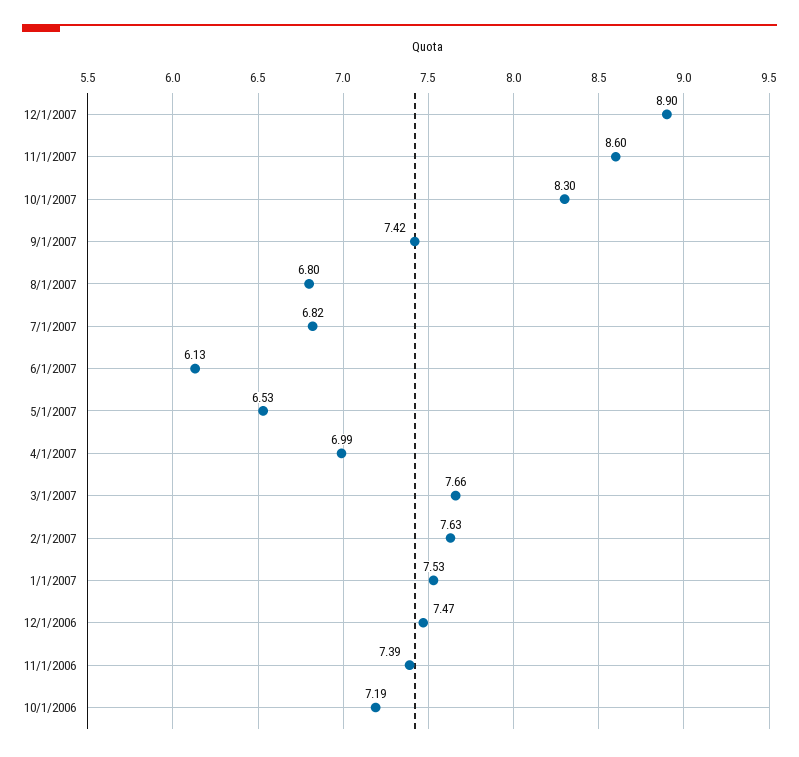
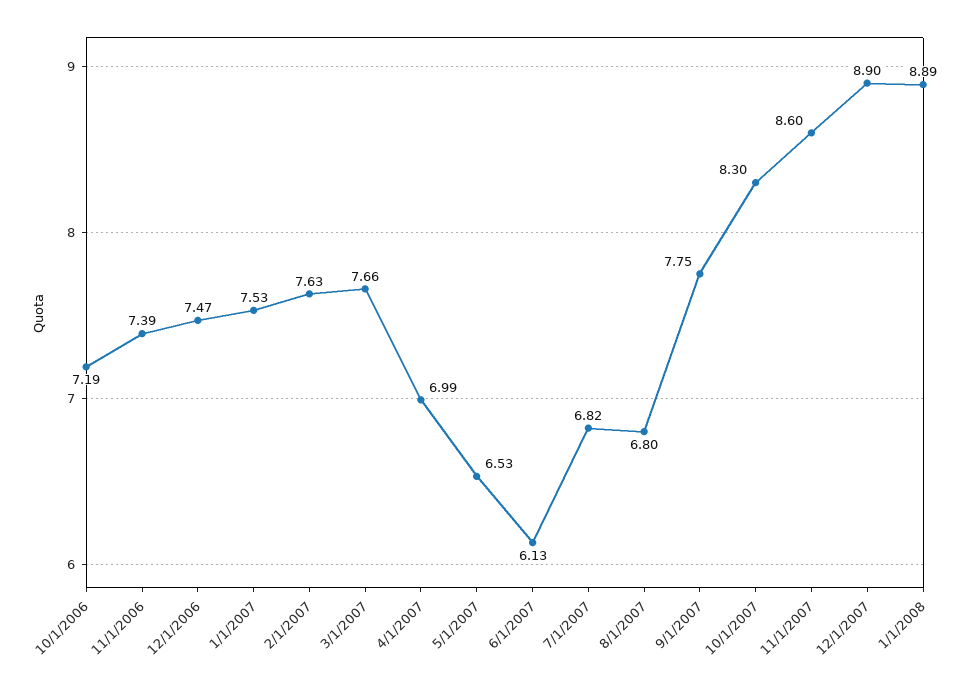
9/1/2007: 7.42 -> 7.75
1/1/2008: none -> 8.89

